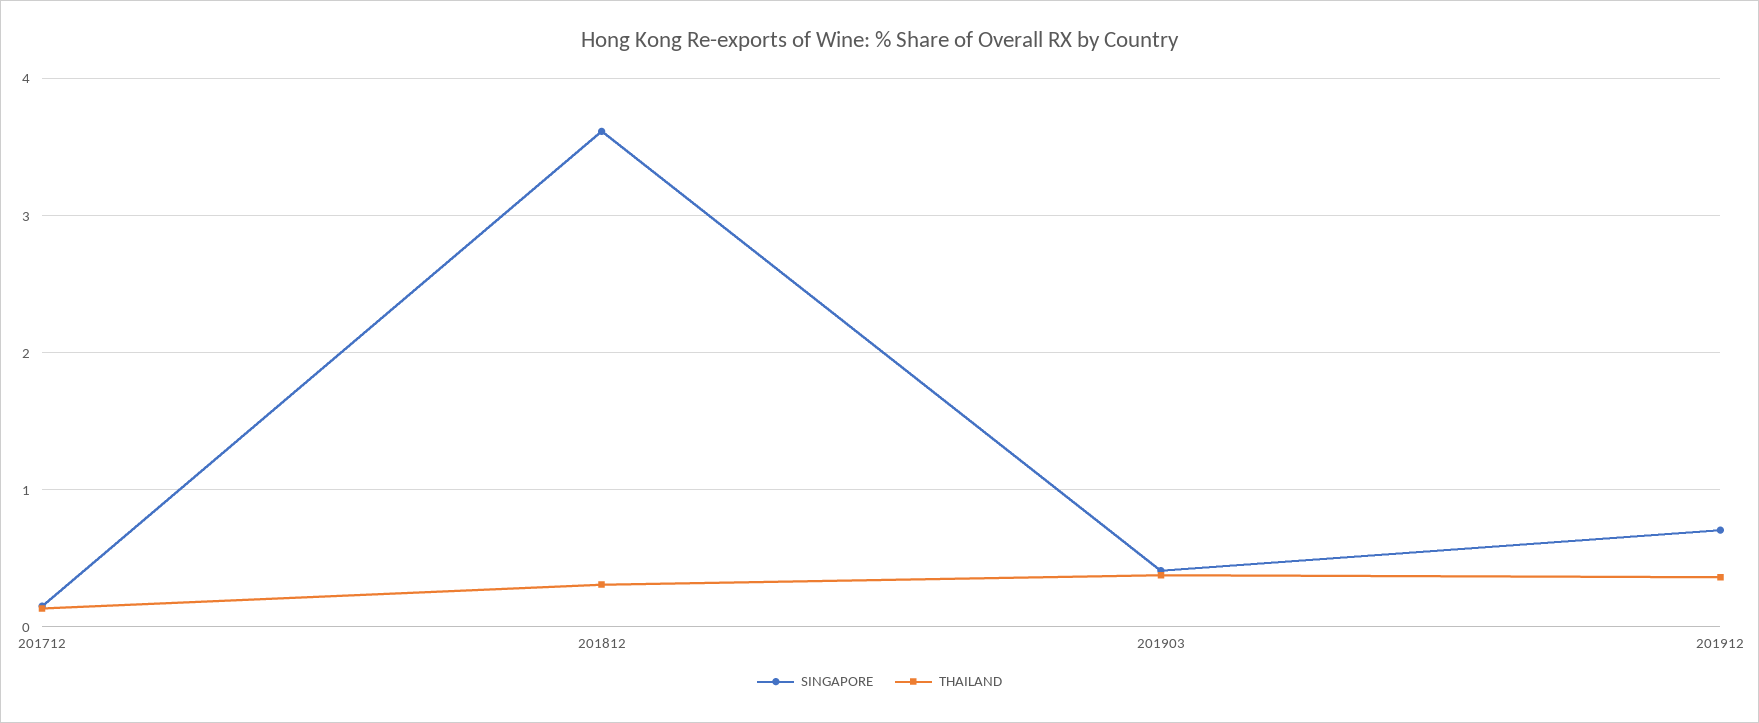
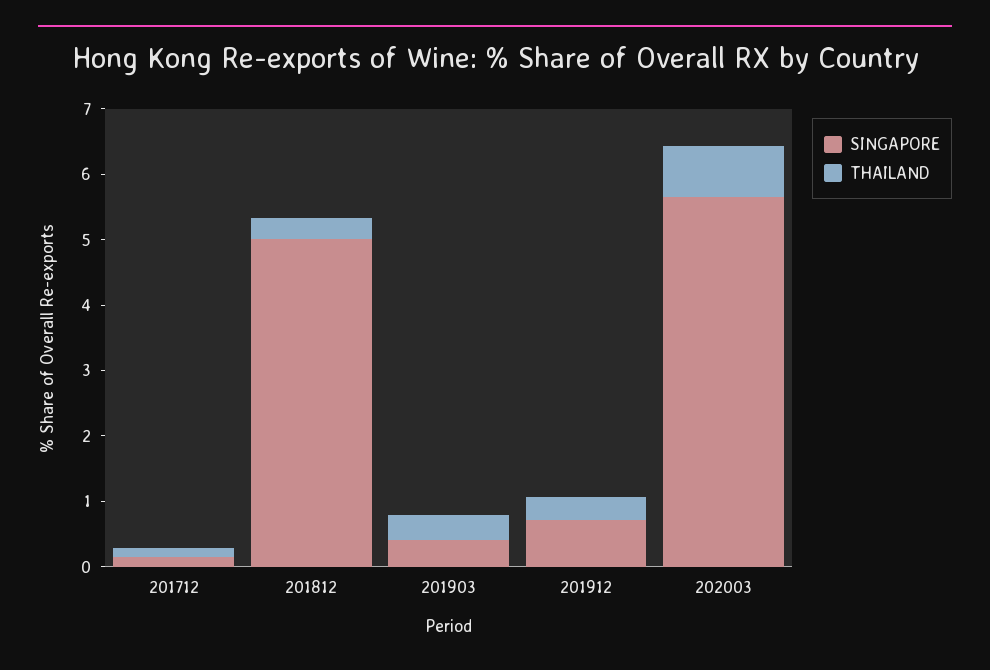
SINGAPORE, 201812: 3.6 -> 5
SINGAPORE, 202003: none -> 5.6
THAILAND, 202003: none -> 0.8

